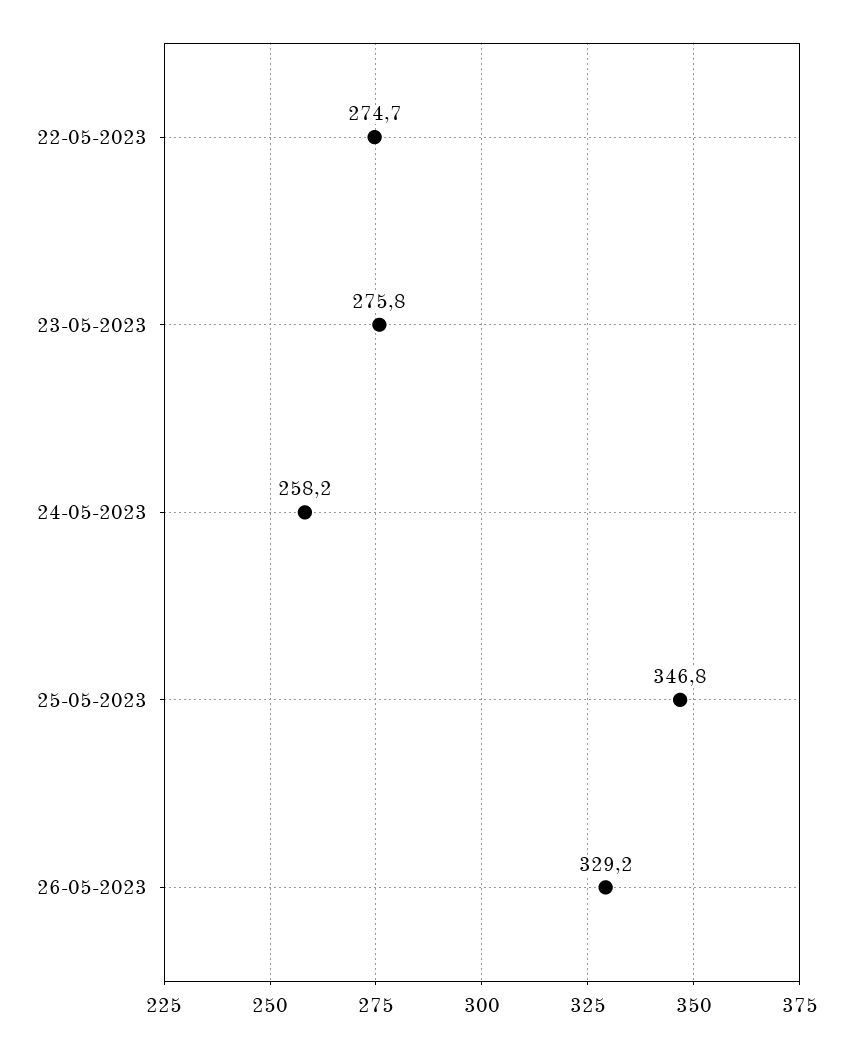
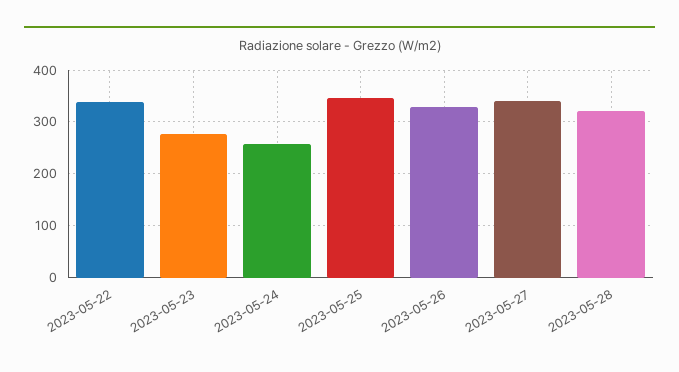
22-05-2023: 274.7 -> 340
2023-05-27: none -> 340
2023-05-28: none -> 320

